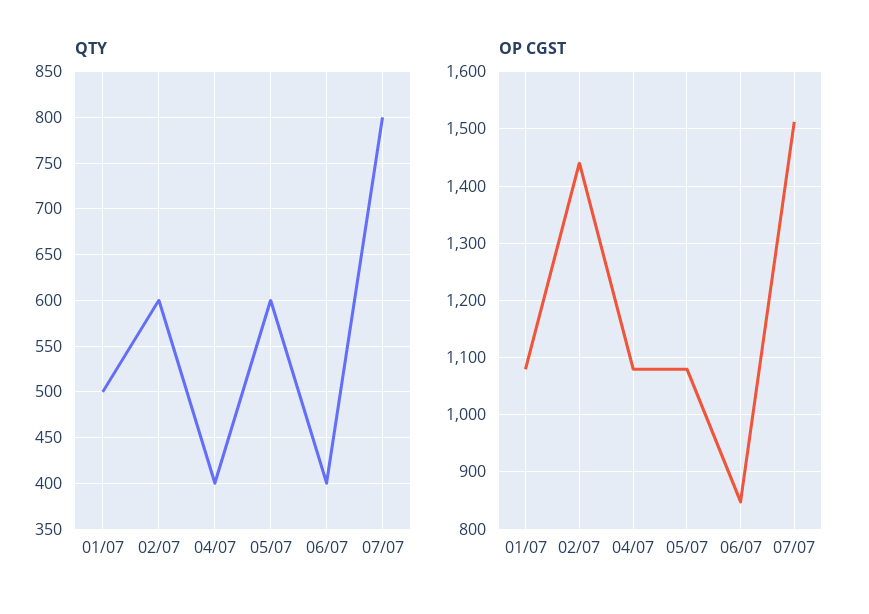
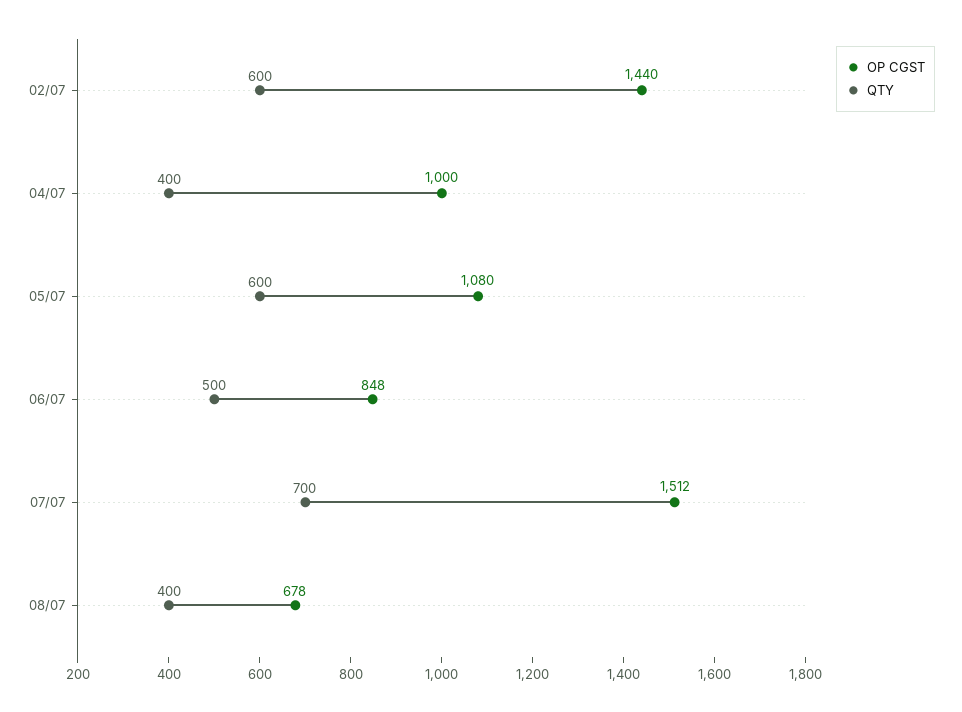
QTY, 01/07: 500 -> none
QTY, 06/07: 400 -> 500
QTY, 07/07: 800 -> 700
OP CGST, 01/07: 1080 -> none
OP CGST, 04/07: 1080 -> 1000
OP CGST, 08/07: none -> 678
QTY, 08/07: none -> 400

